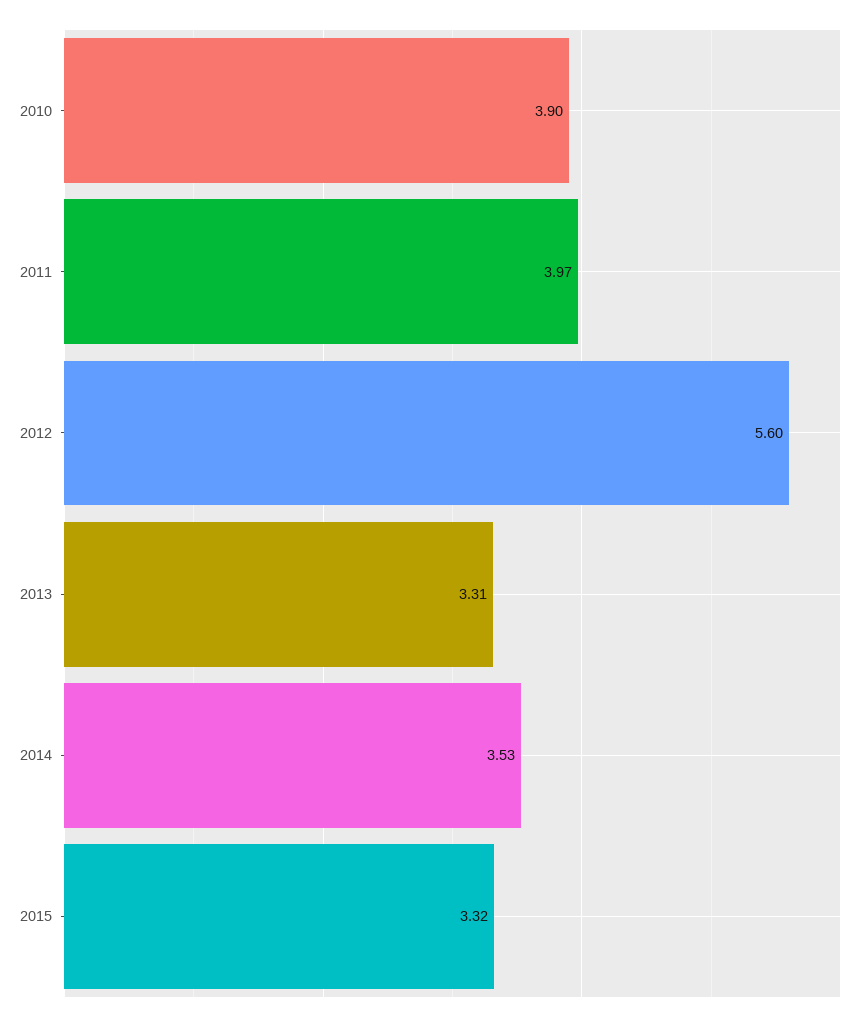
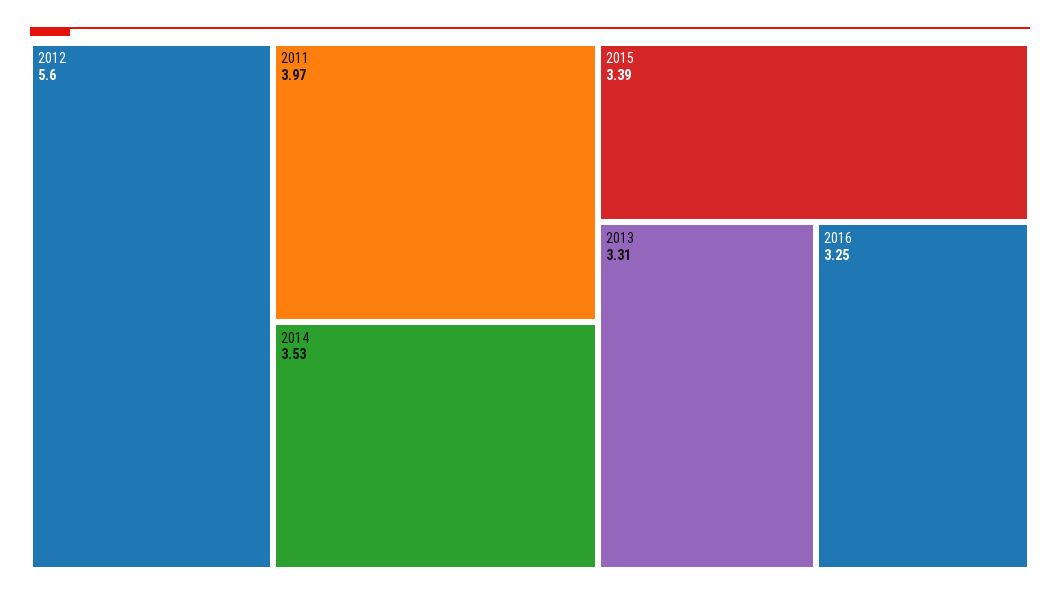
2010: 3.9 -> none
2015: 3.32 -> 3.39
2016: none -> 3.25

